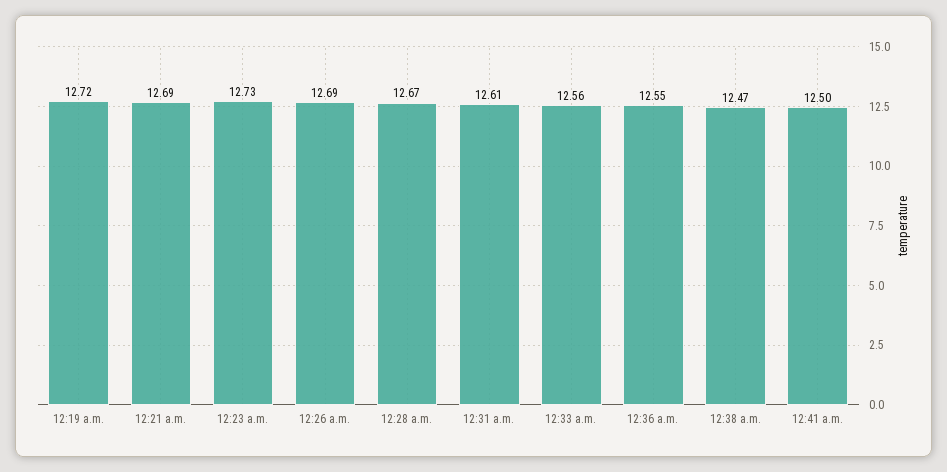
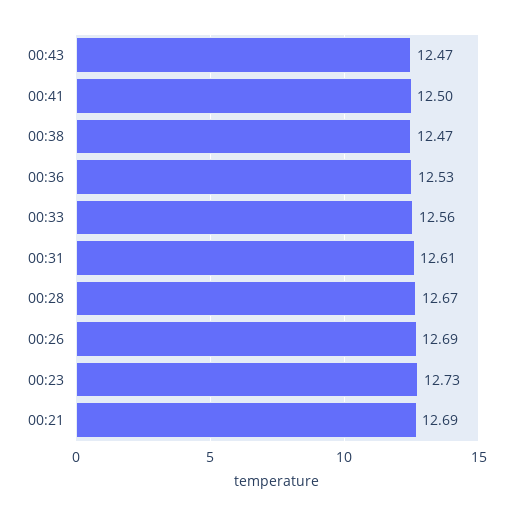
12:19 a.m.: 12.72 -> none
12:36 a.m.: 12.55 -> 12.53
00:43: none -> 12.47

